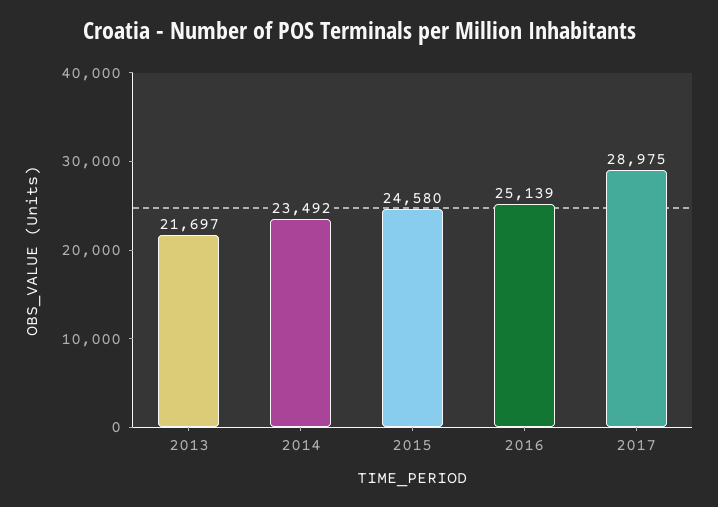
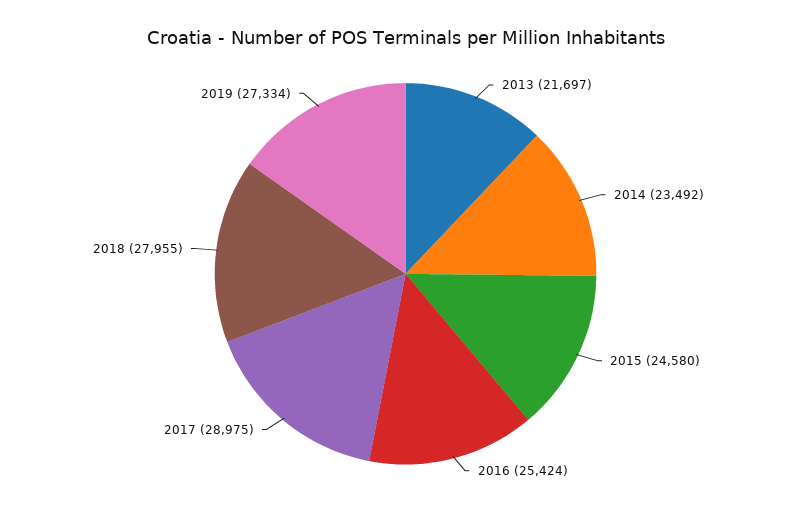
2016: 25139 -> 25424
2018: none -> 27955
2019: none -> 27334

